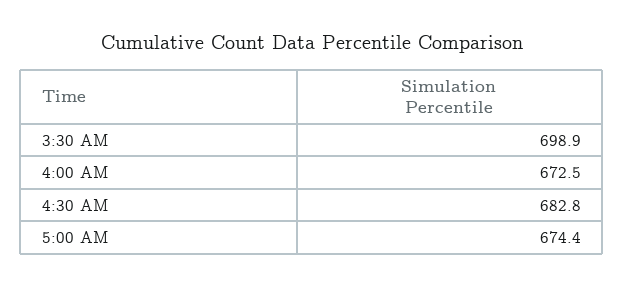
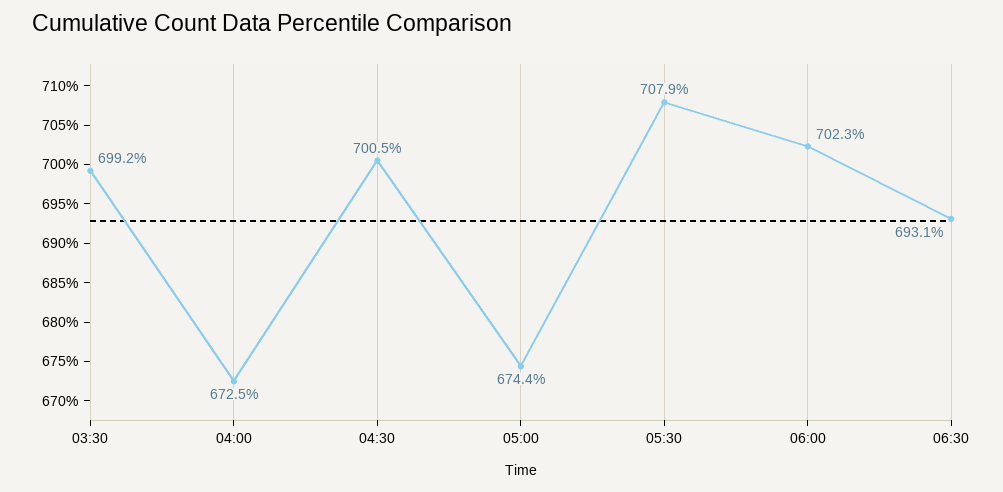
3:30 AM: 698.9 -> 699.2
4:30 AM: 682.8 -> 700.5
05:30: none -> 707.9
06:00: none -> 702.3
06:30: none -> 693.1

